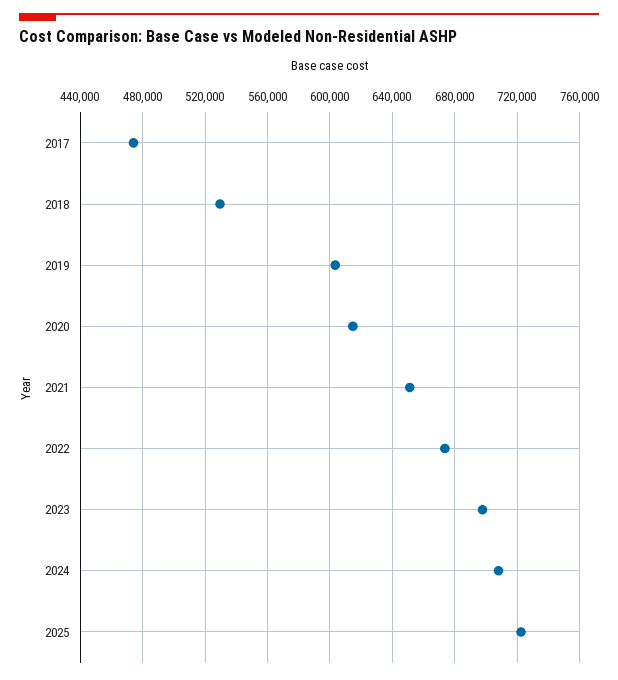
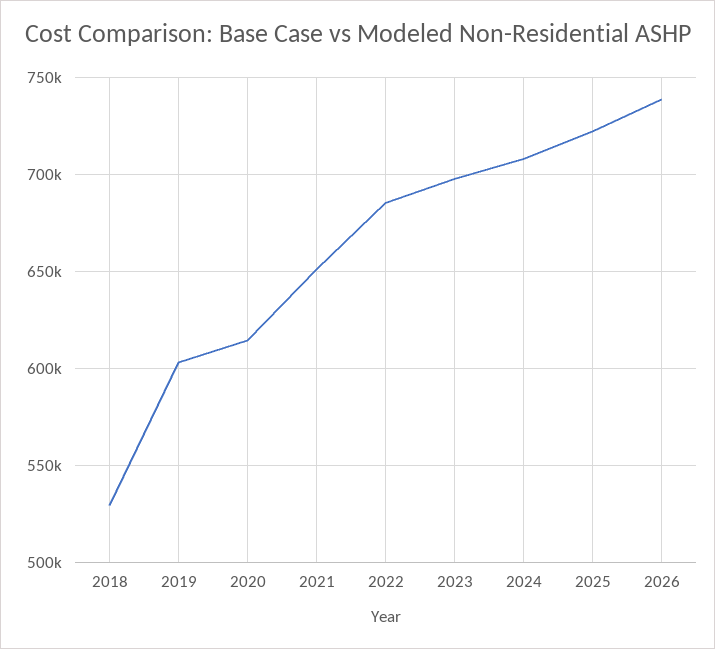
2017: 475000 -> none
2022: 675000 -> 685000
2026: none -> 740000

